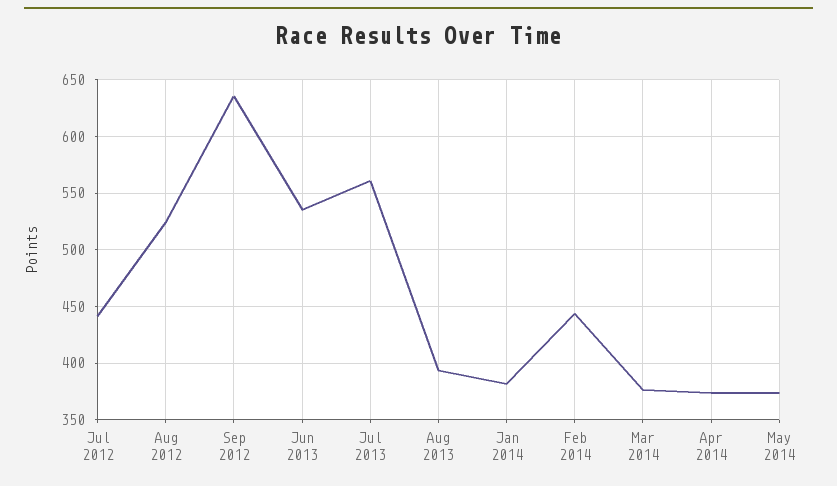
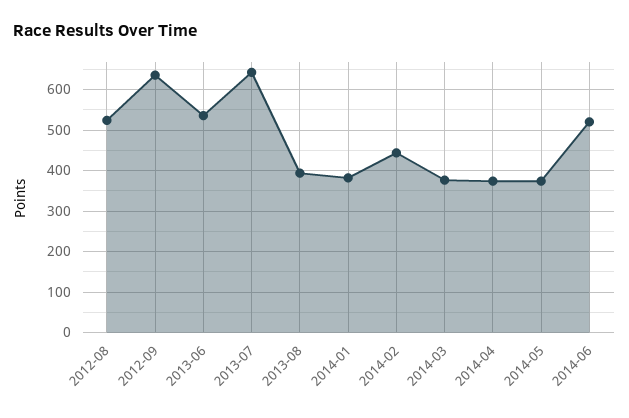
Jul 2012: 440 -> none
Jul 2013: 560 -> 640
2014-06: none -> 520

